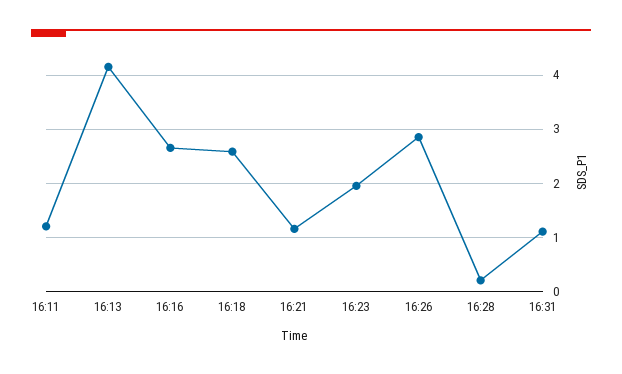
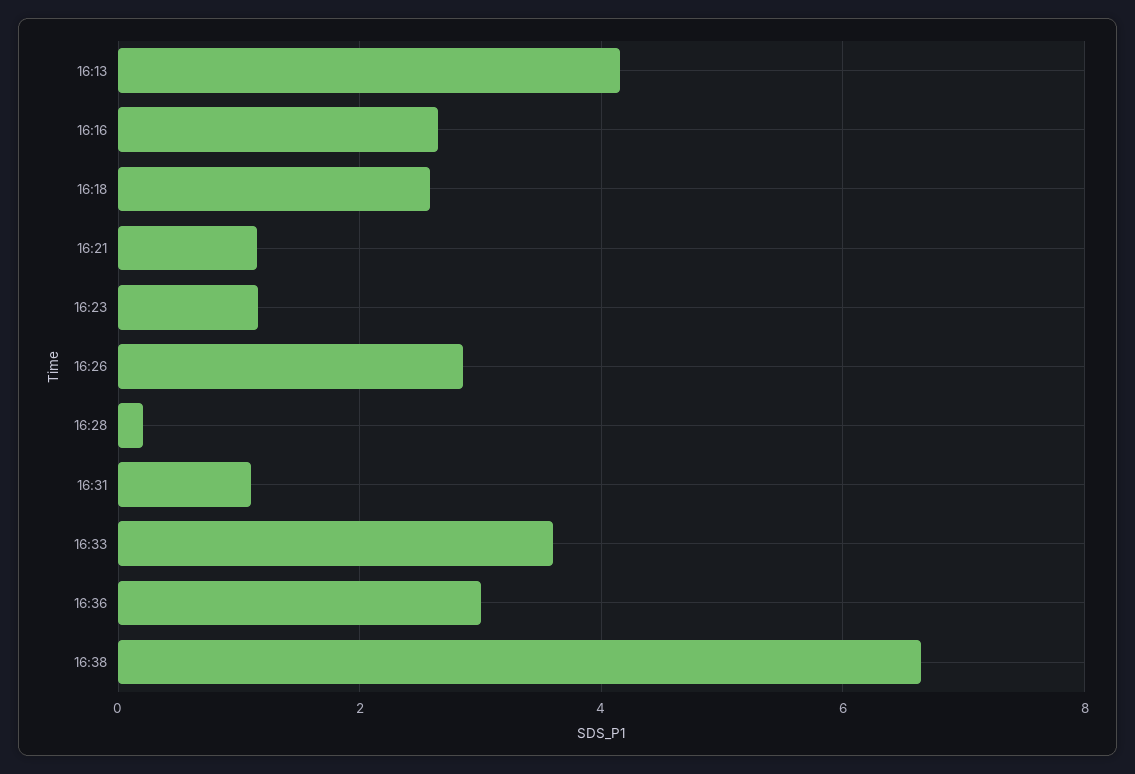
16:11: 1.2 -> none
16:23: 2 -> 1.2
16:33: none -> 3.6
16:36: none -> 3
16:38: none -> 6.6

